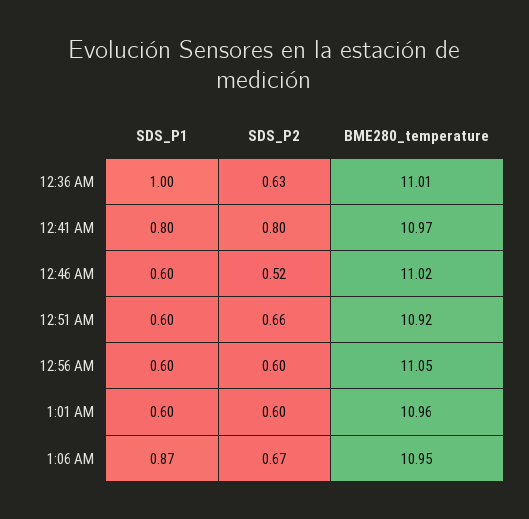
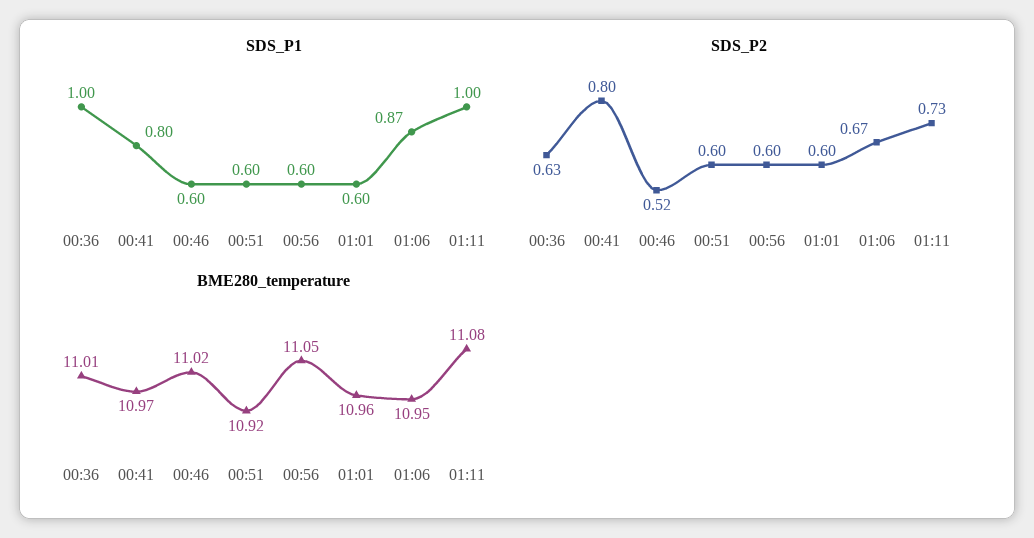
SDS_P2, 12:51 AM: 0.66 -> 0.6
SDS_P1, 01:11: none -> 1
SDS_P2, 01:11: none -> 0.73
BME280_temperature, 01:11: none -> 11.08

